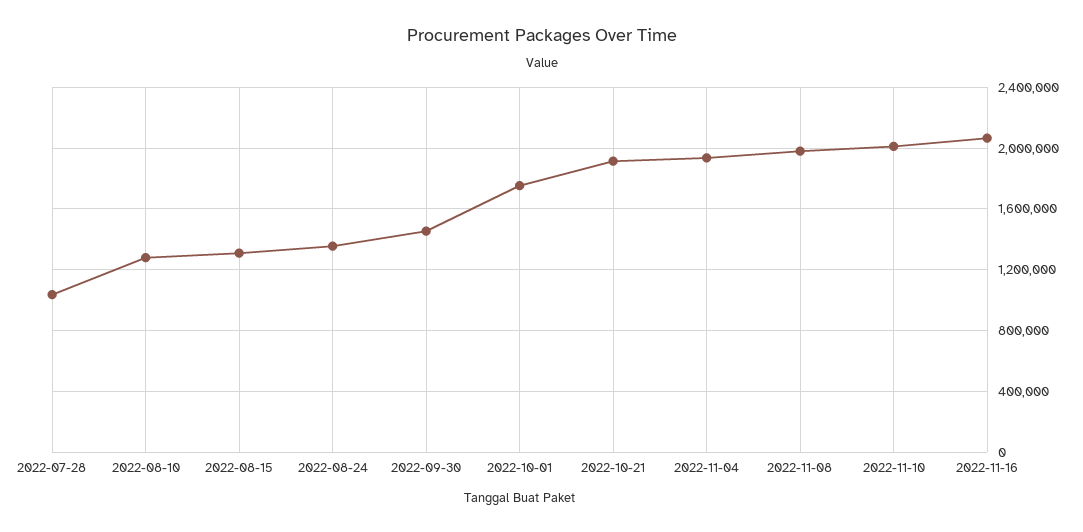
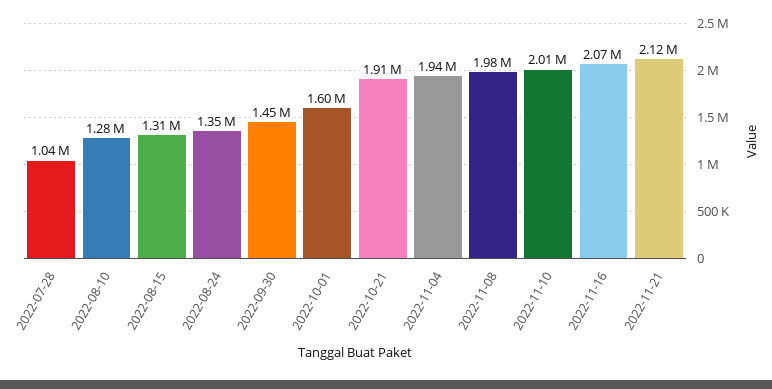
2022-10-01: 1750000 -> 1600000
2022-11-21: none -> 2120000

